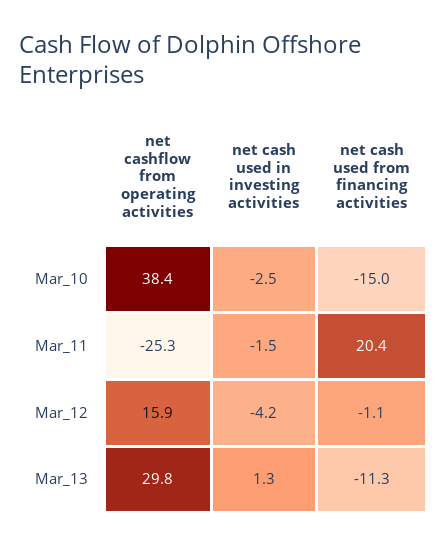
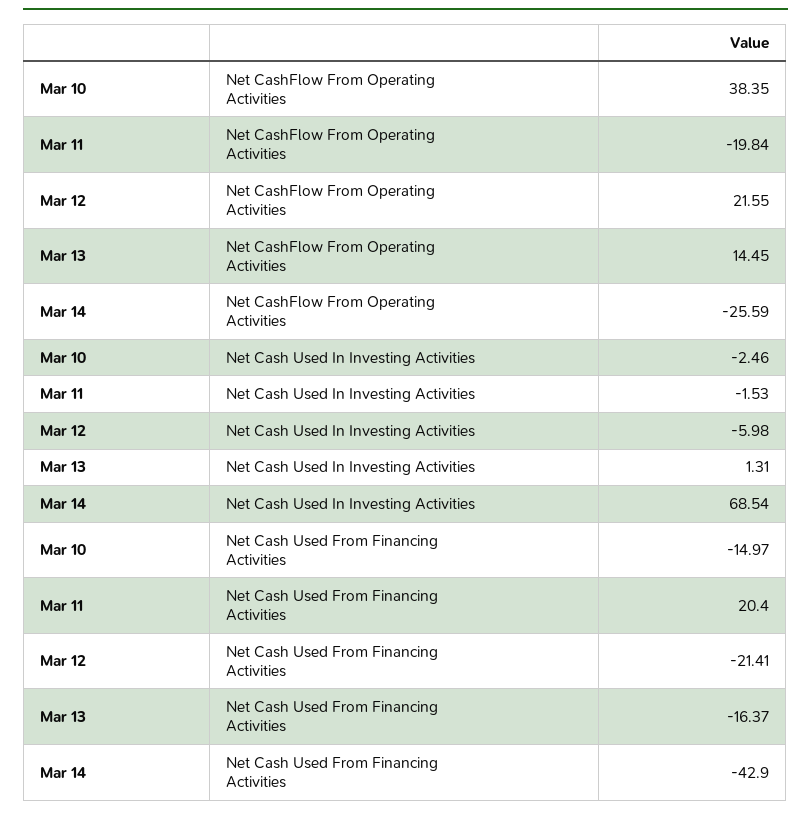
net cashflow from operating activities, Mar_11: -25.3 -> -19.84
net cashflow from operating activities, Mar_12: 15.9 -> 21.55
net cash used in investing activities, Mar_12: -4.2 -> -5.98
net cash used from financing activities, Mar_12: -1.1 -> -21.41
net cashflow from operating activities, Mar_13: 29.8 -> 14.45
net cash used from financing activities, Mar_13: -11.3 -> -16.37
net cashflow from operating activities, Mar 14: none -> -25.59
net cash used in investing activities, Mar 14: none -> 68.54
net cash used from financing activities, Mar 14: none -> -42.9

